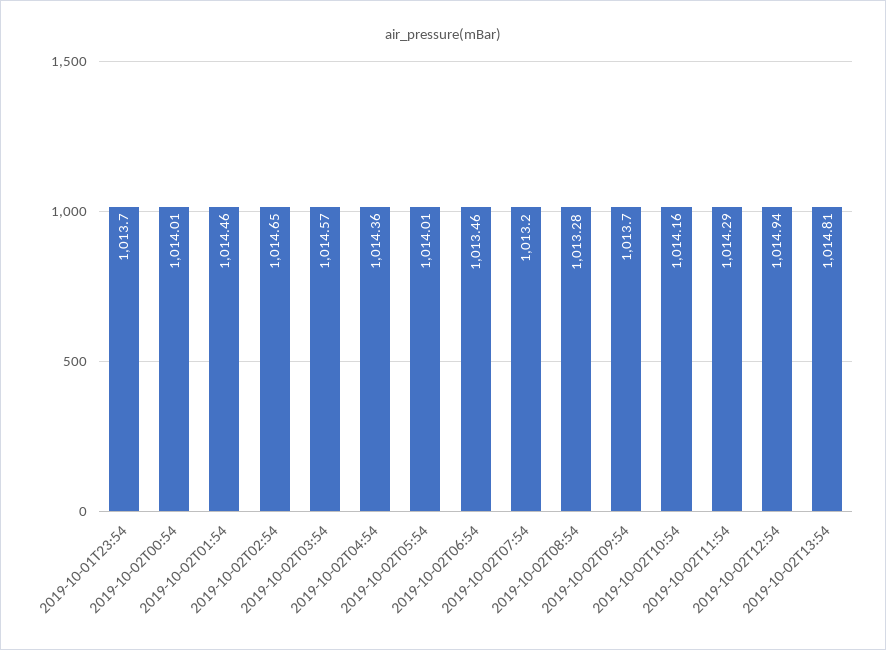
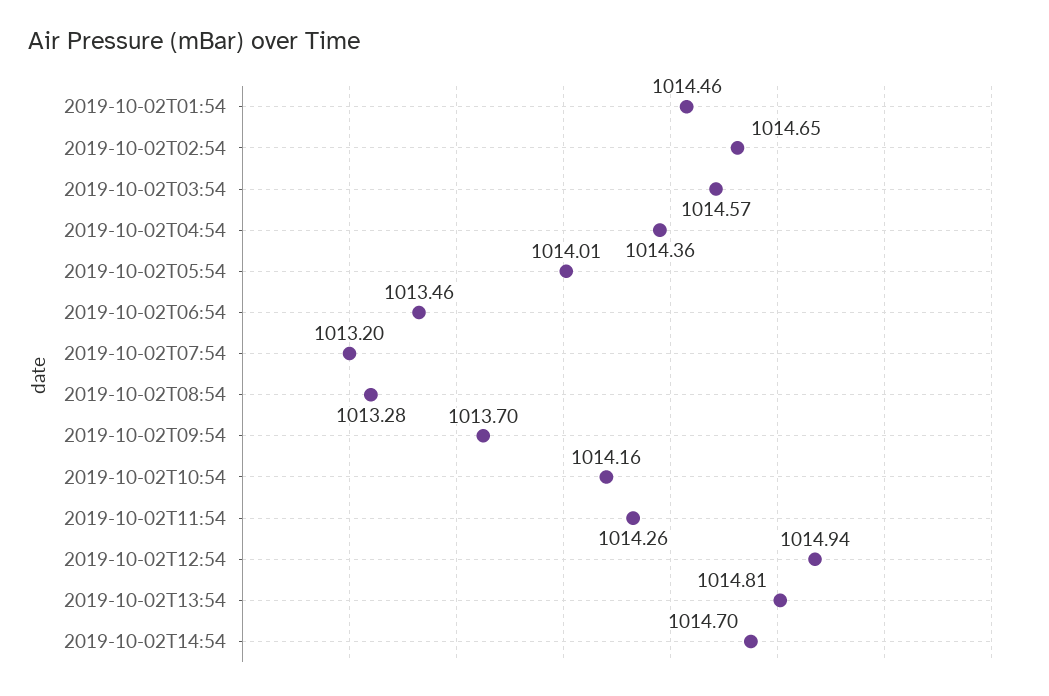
2019-10-01T23:54: 1013.7 -> none
2019-10-02T00:54: 1014.01 -> none
2019-10-02T11:54: 1014.29 -> 1014.26
2019-10-02T14:54: none -> 1014.7

